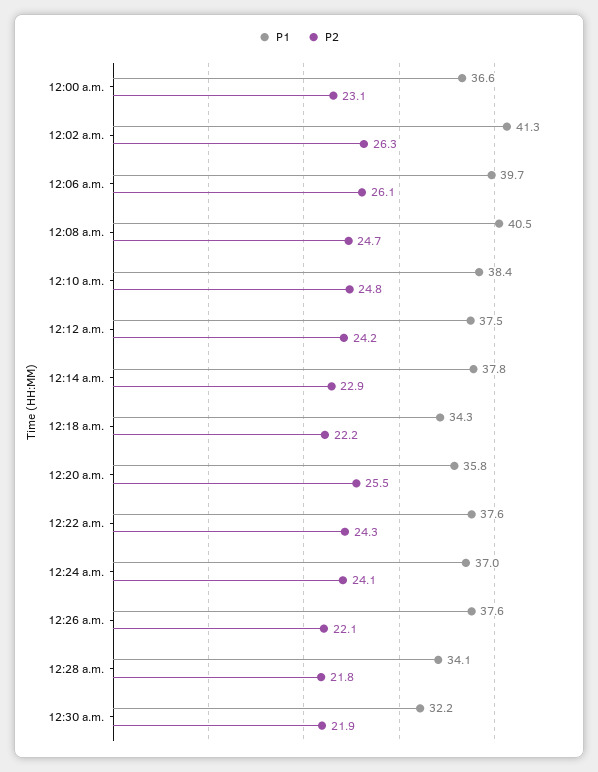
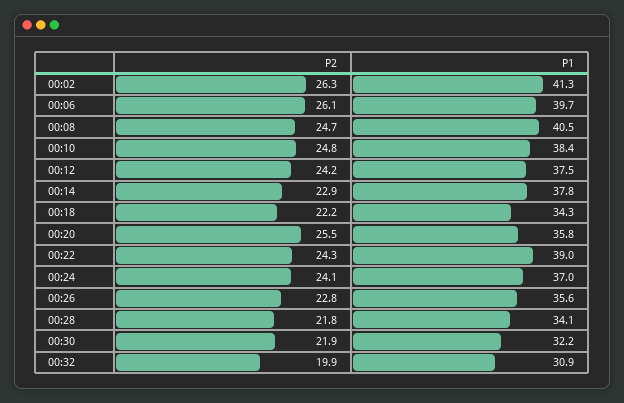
P1, 12:00 a.m.: 36.6 -> none
P2, 12:00 a.m.: 23.1 -> none
P1, 12:22 a.m.: 37.6 -> 39
P1, 12:26 a.m.: 37.6 -> 35.6
P2, 12:26 a.m.: 22.1 -> 22.8
P2, 00:32: none -> 19.9
P1, 00:32: none -> 30.9

